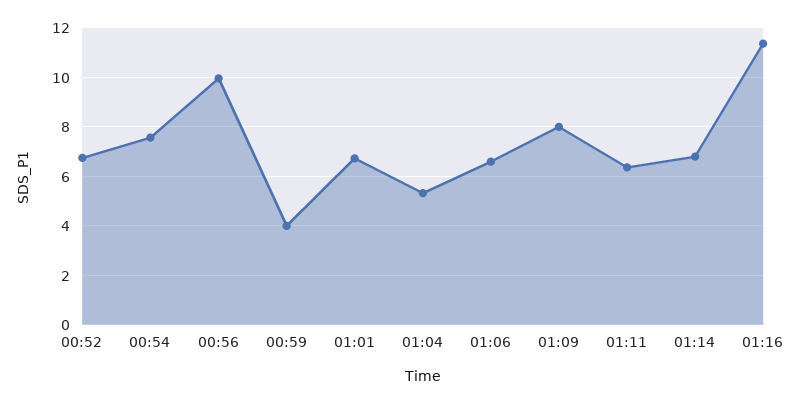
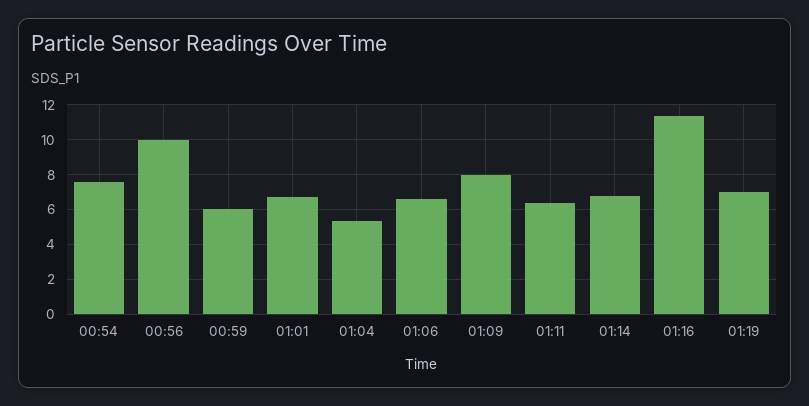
00:52: 6.75 -> none
00:59: 4 -> 6
01:19: none -> 7

